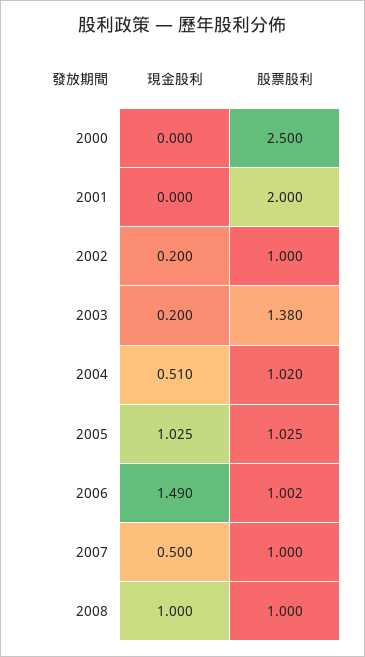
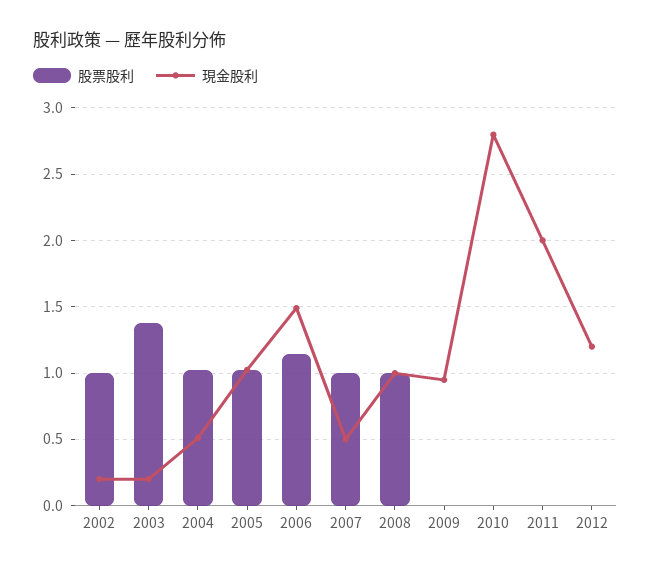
現金股利, 2000: 0 -> none
股票股利, 2000: 2.5 -> none
現金股利, 2001: 0 -> none
股票股利, 2001: 2 -> none
股票股利, 2006: 1.002 -> 1.15
股票股利, 2009: none -> 0
現金股利, 2009: none -> 0.95
股票股利, 2010: none -> 0
現金股利, 2010: none -> 2.8
股票股利, 2011: none -> 0
現金股利, 2011: none -> 2
股票股利, 2012: none -> 0
現金股利, 2012: none -> 1.2

